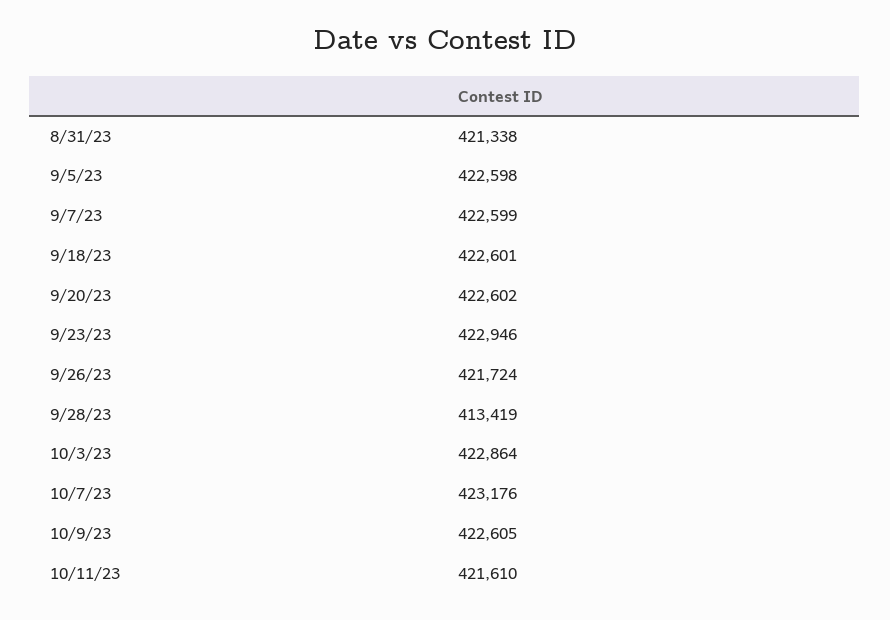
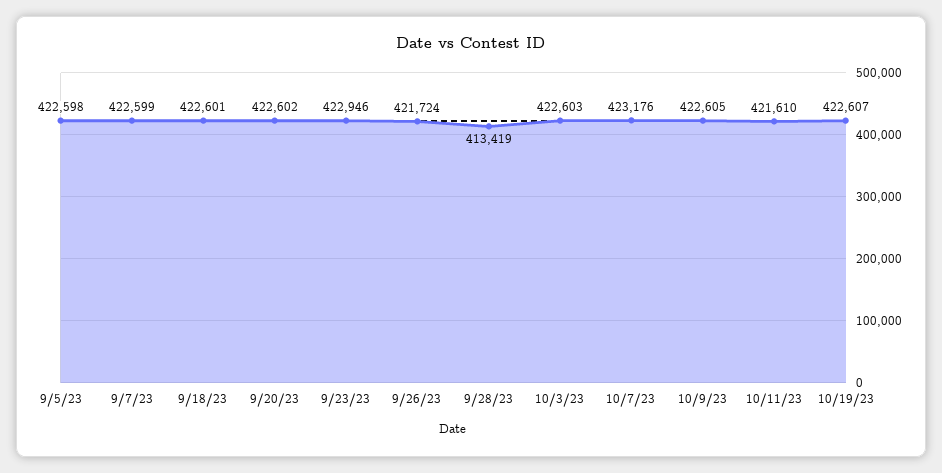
8/31/23: 421338 -> none
10/3/23: 422864 -> 422603
10/19/23: none -> 422607

